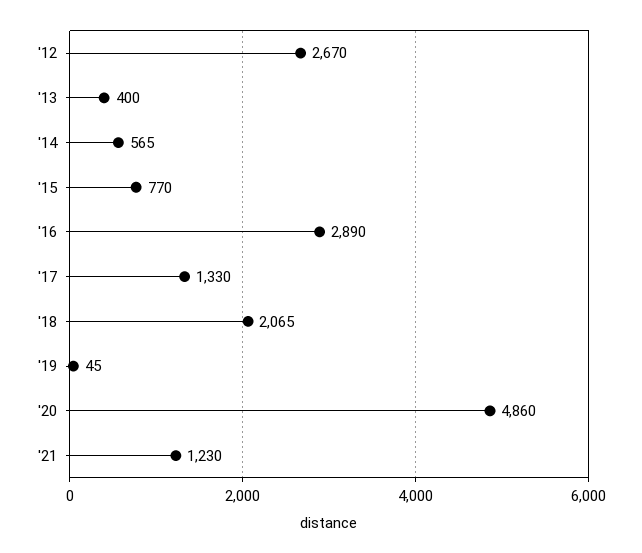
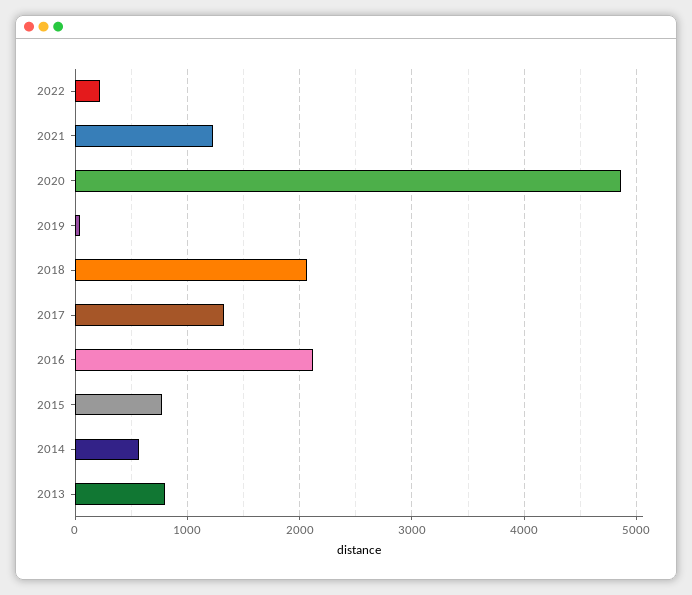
'12: 2670 -> none
'13: 400 -> 800
'16: 2890 -> 2100
2022: none -> 200

